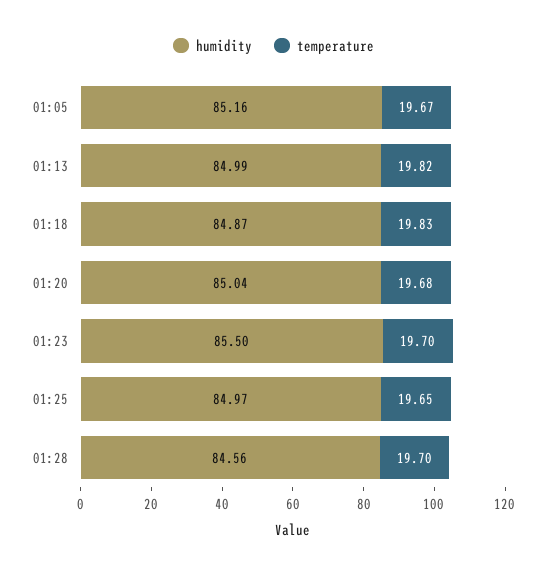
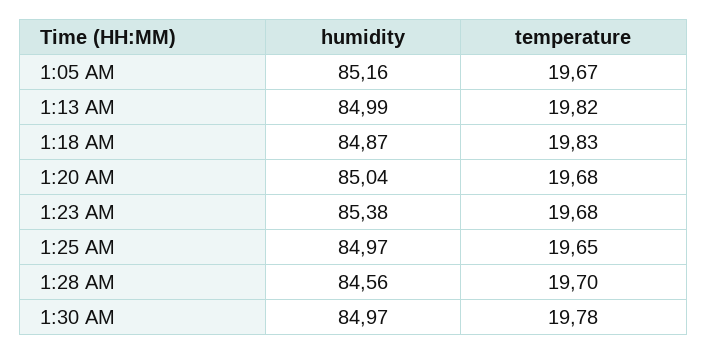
humidity, 01:23: 85.5 -> 85.38
temperature, 01:23: 19.7 -> 19.68
humidity, 1:30 AM: none -> 84.97
temperature, 1:30 AM: none -> 19.78

